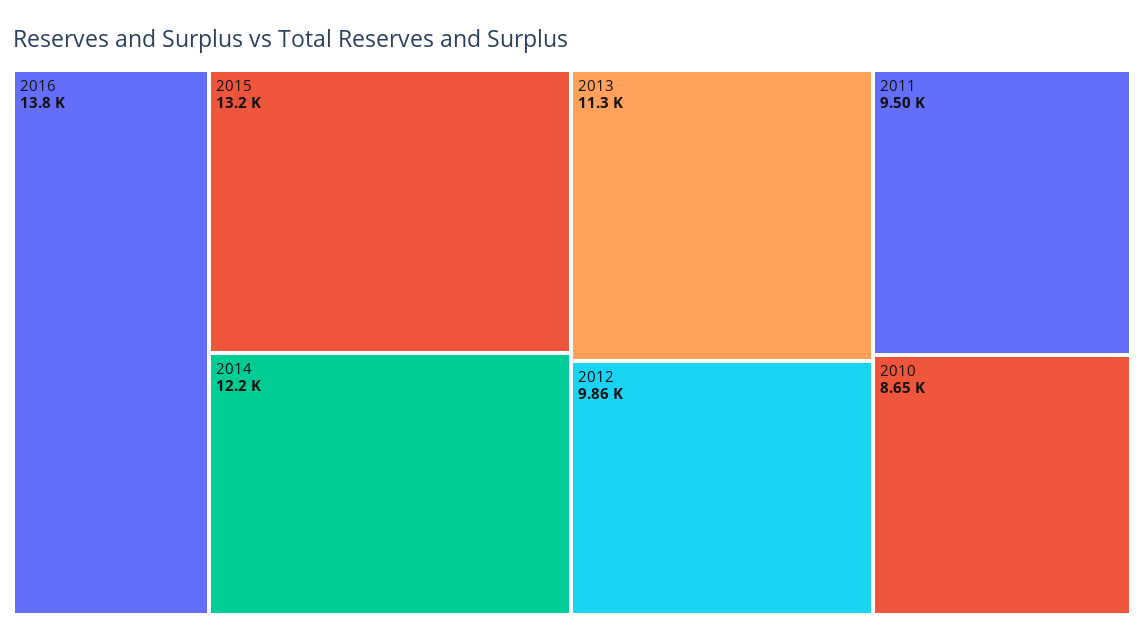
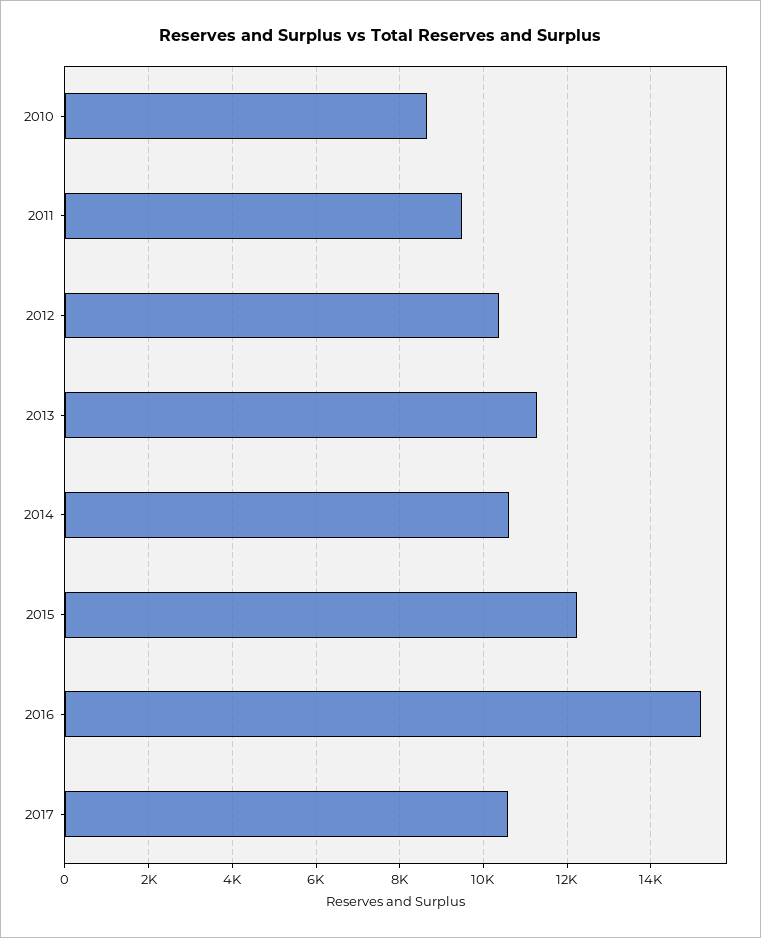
2016: 13800 -> 15200
2015: 13200 -> 12200
2014: 12200 -> 10600
2012: 9860 -> 10400
2017: none -> 10600

